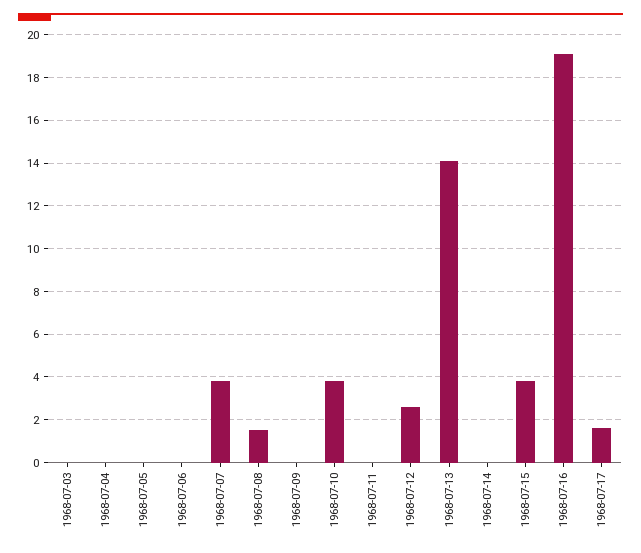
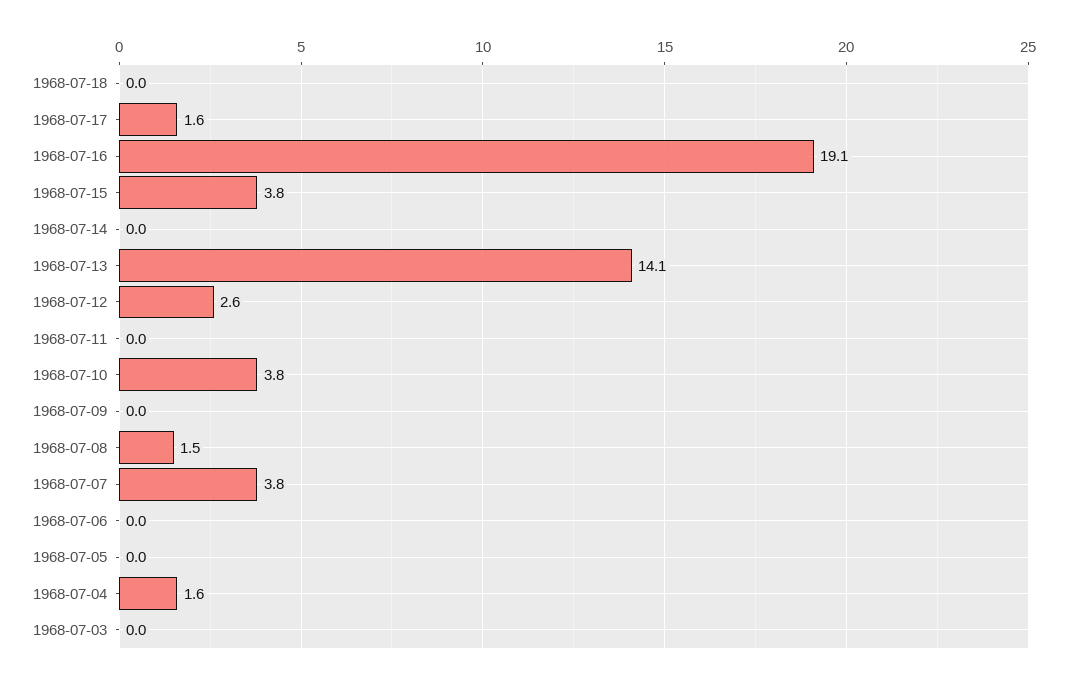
1968-07-04: 0 -> 1.6
1968-07-18: none -> 0

